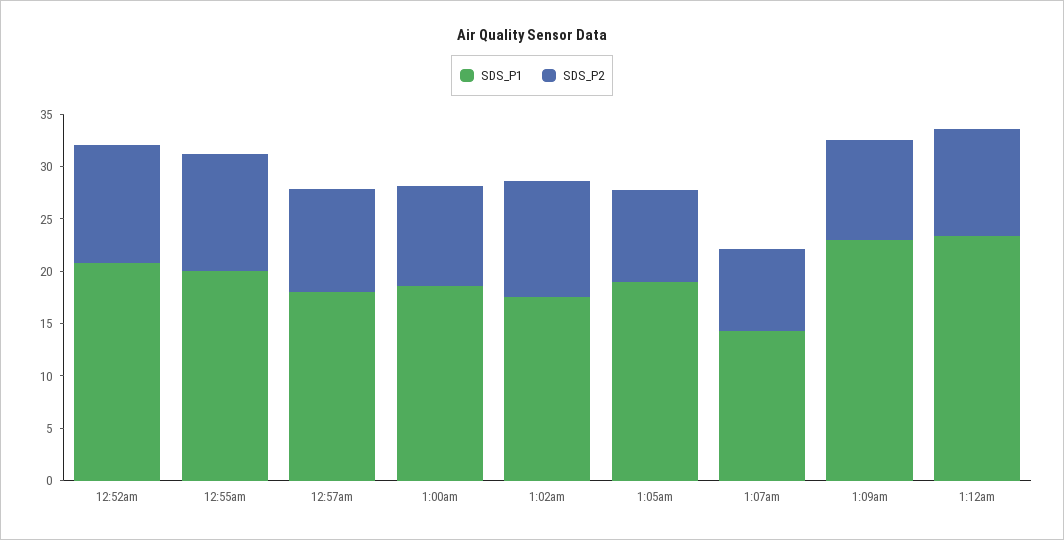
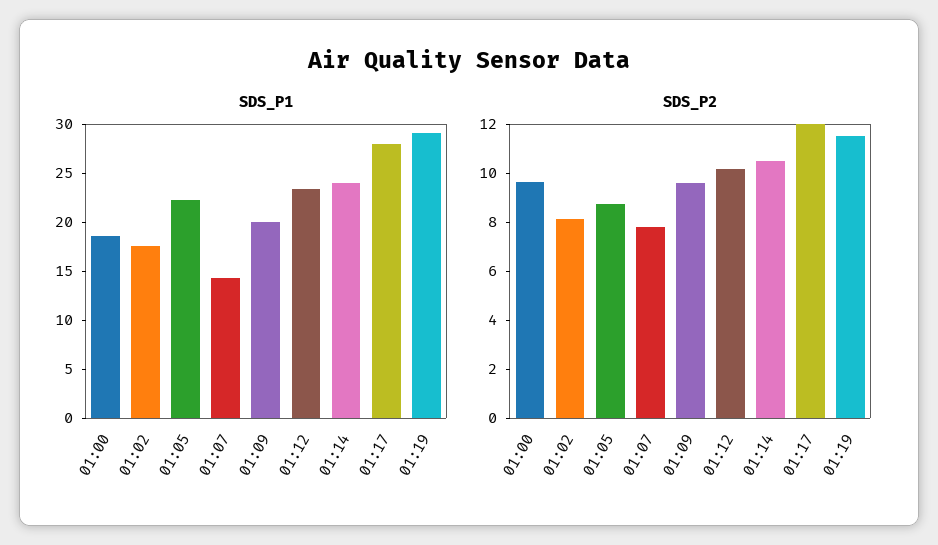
SDS_P1, 12:52am: 21 -> none
SDS_P2, 12:52am: 11 -> none
SDS_P1, 12:55am: 20 -> none
SDS_P2, 12:55am: 11 -> none
SDS_P1, 12:57am: 18 -> none
SDS_P2, 12:57am: 10 -> none
SDS_P2, 1:02am: 11 -> 8
SDS_P1, 1:05am: 19 -> 22
SDS_P1, 1:09am: 23 -> 20
SDS_P1, 01:14: none -> 24
SDS_P1, 01:17: none -> 28
SDS_P1, 01:19: none -> 29
SDS_P2, 01:14: none -> 10.5
SDS_P2, 01:17: none -> 12
SDS_P2, 01:19: none -> 11.5

